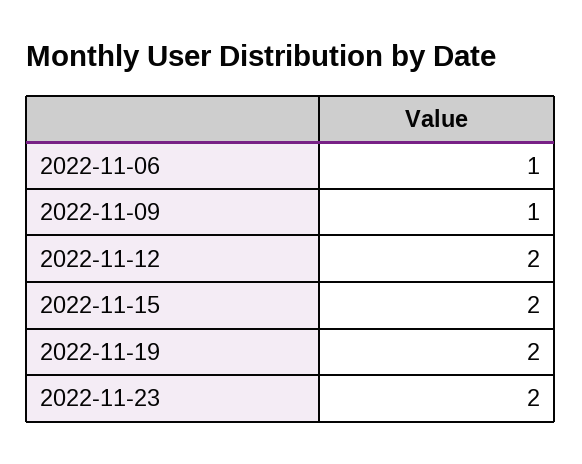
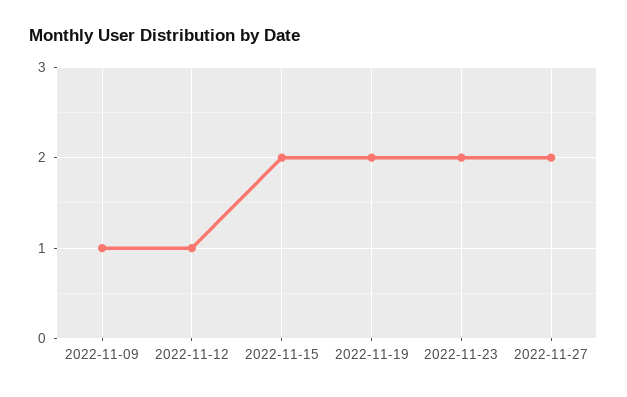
2022-11-06: 1 -> none
2022-11-12: 2 -> 1
2022-11-27: none -> 2

